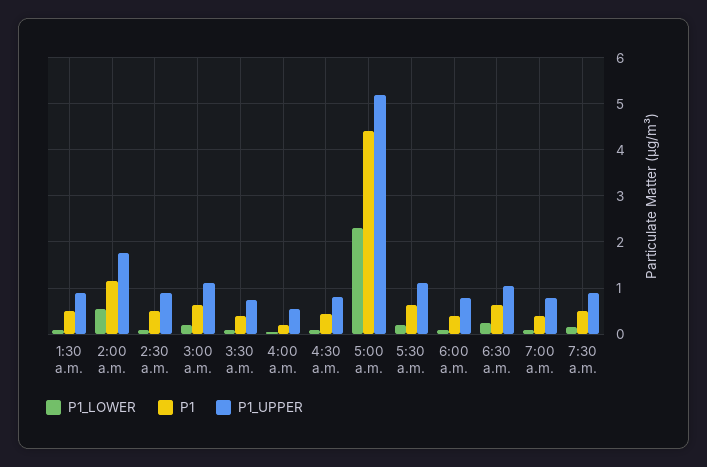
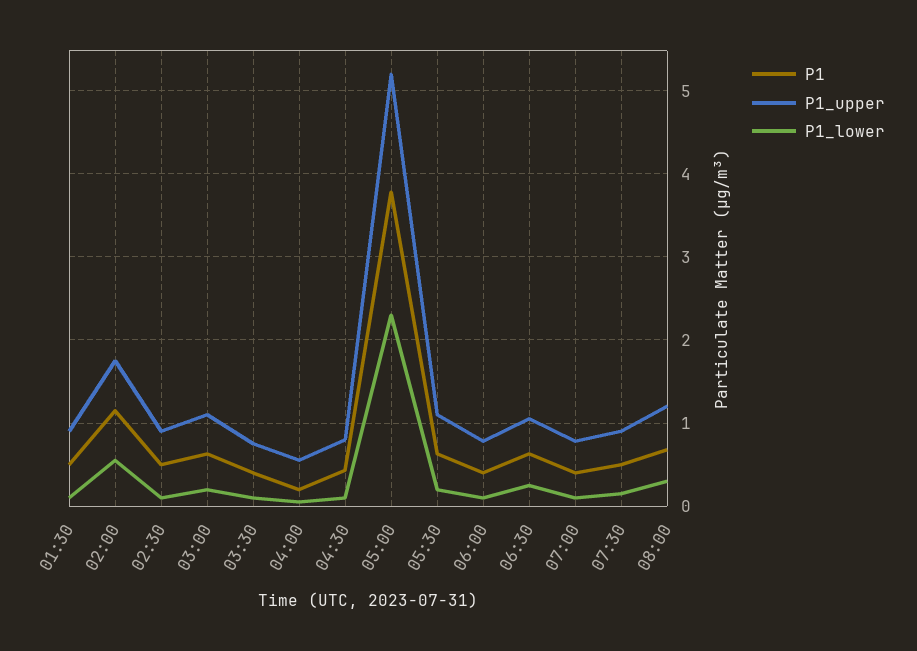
P1, 5:00 a.m.: 4.4 -> 3.8
P1, 08:00: none -> 0.7
P1_UPPER, 08:00: none -> 1.2
P1_LOWER, 08:00: none -> 0.3

